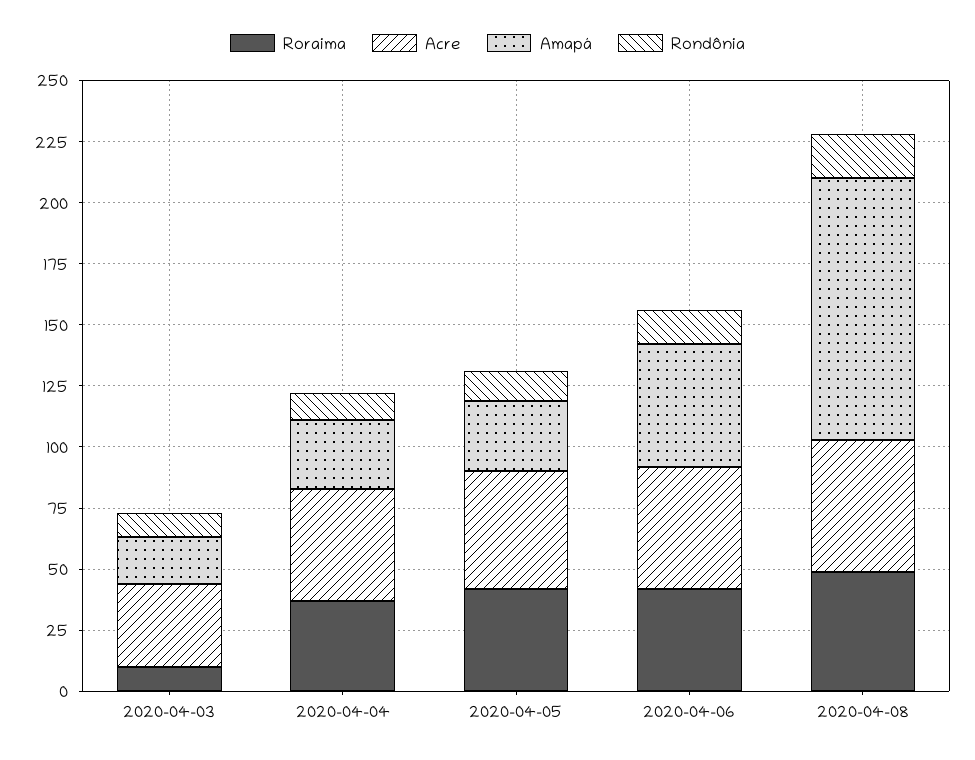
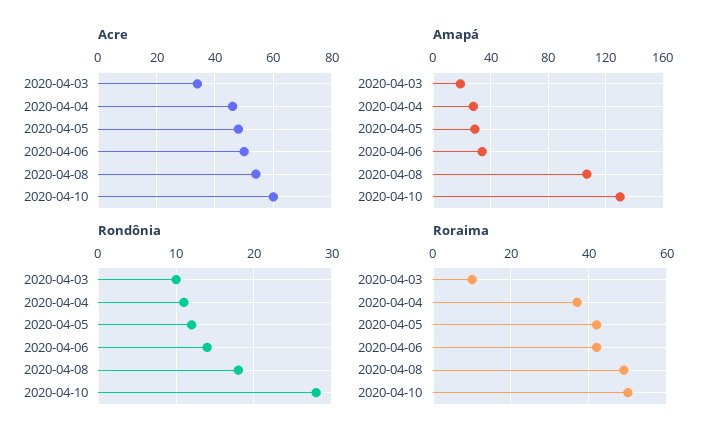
Amapá, 2020-04-06: 50 -> 35
Acre, 2020-04-10: none -> 60
Amapá, 2020-04-10: none -> 130
Rondônia, 2020-04-10: none -> 28
Roraima, 2020-04-10: none -> 50

